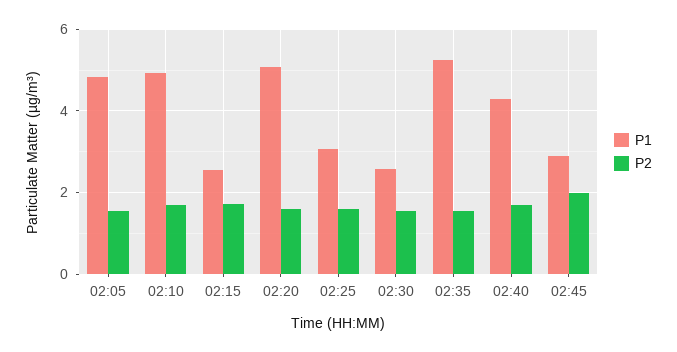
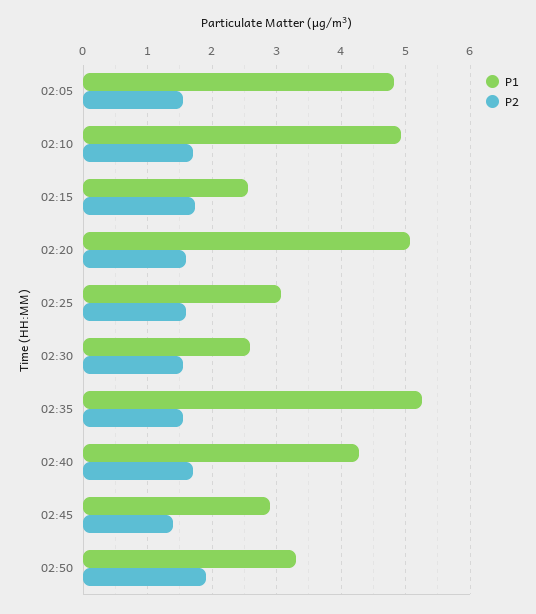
P2, 02:45: 2 -> 1.4
P1, 02:50: none -> 3.3
P2, 02:50: none -> 1.9

